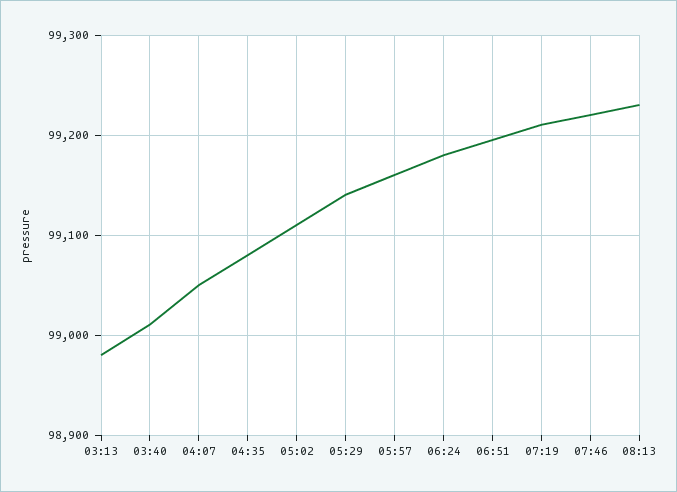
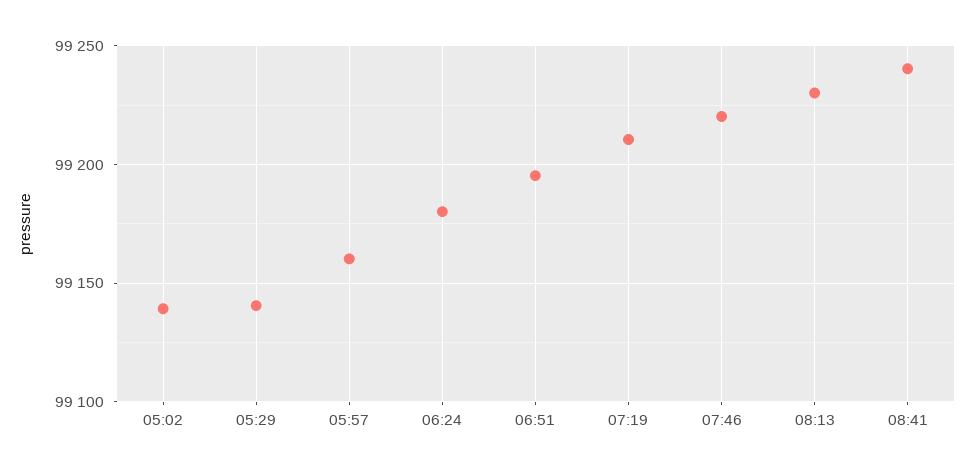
03:13: 98980 -> none
03:40: 99010 -> none
04:07: 99050 -> none
04:35: 99080 -> none
05:02: 99110 -> 99140
08:41: none -> 99240

